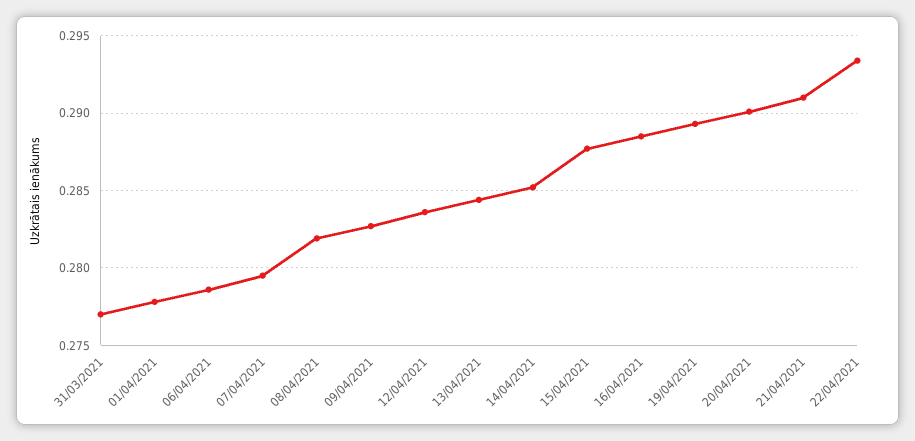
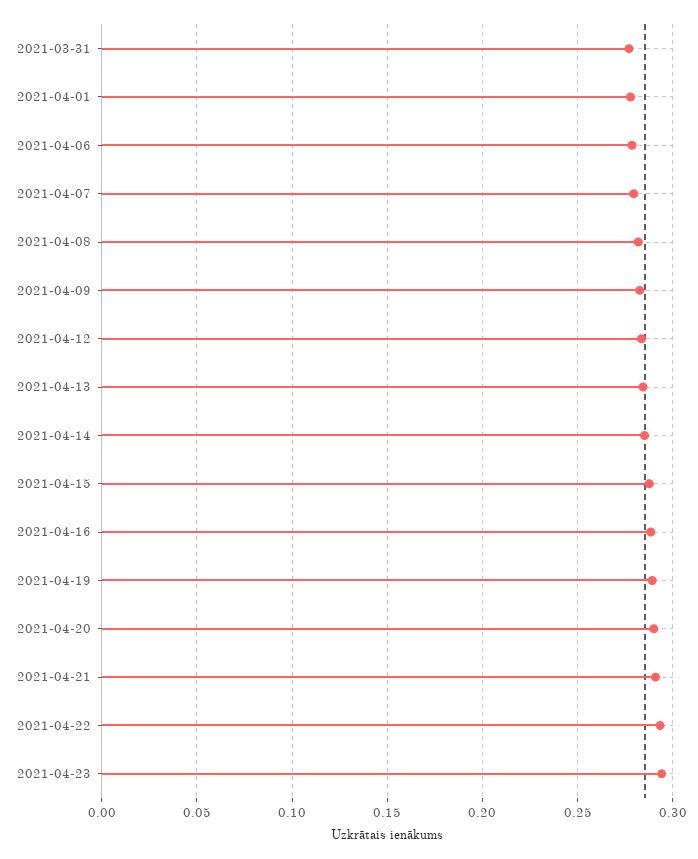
2021-04-23: none -> 0.295

